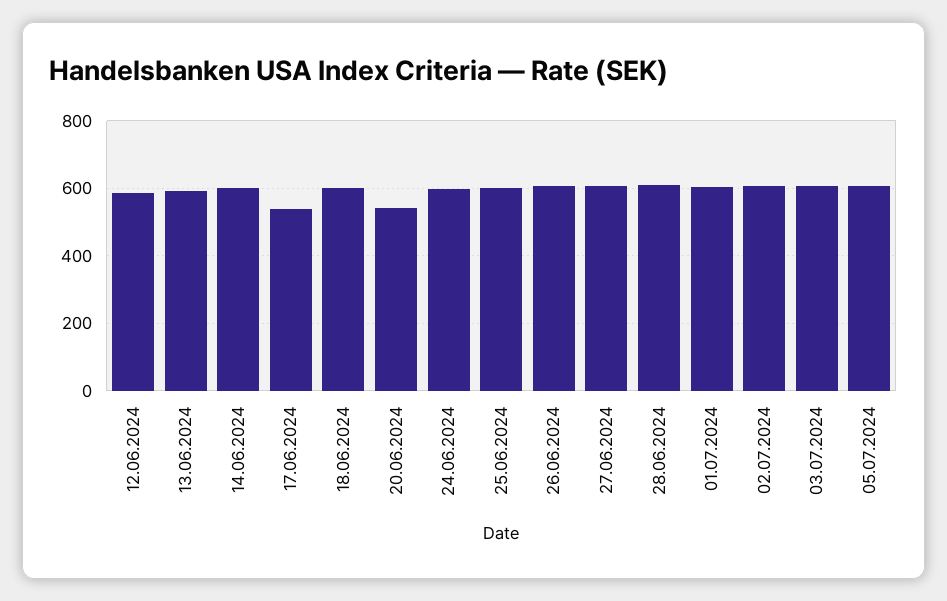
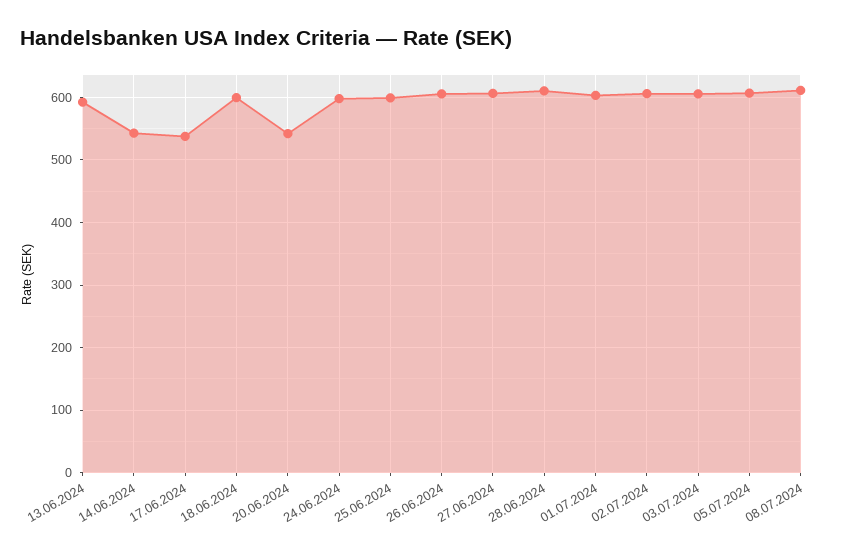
12.06.2024: 580 -> none
14.06.2024: 600 -> 540
08.07.2024: none -> 610

